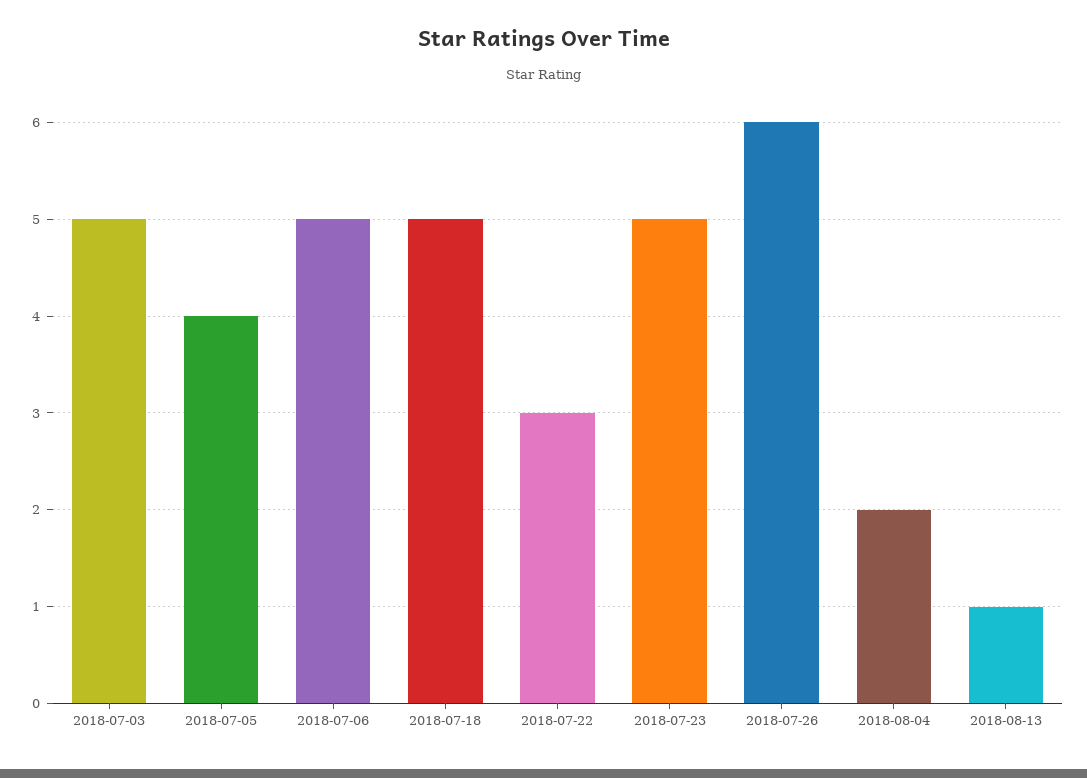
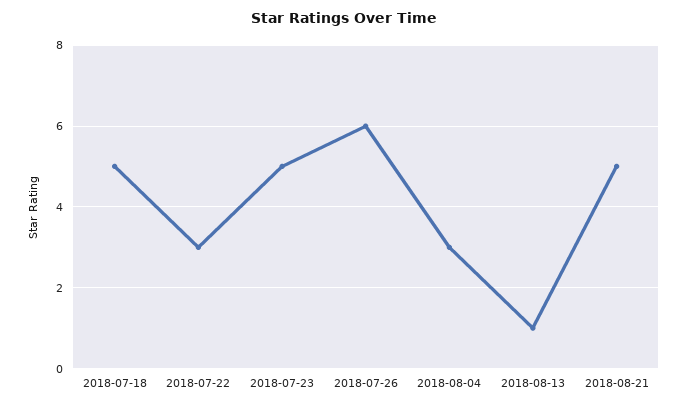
2018-07-03: 5 -> none
2018-07-05: 4 -> none
2018-07-06: 5 -> none
2018-08-04: 2 -> 3
2018-08-21: none -> 5

